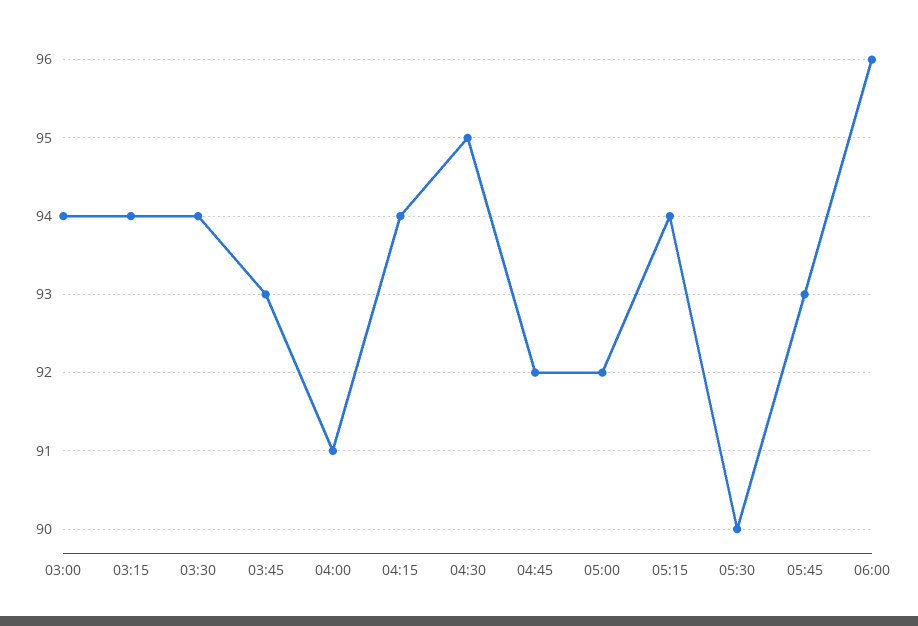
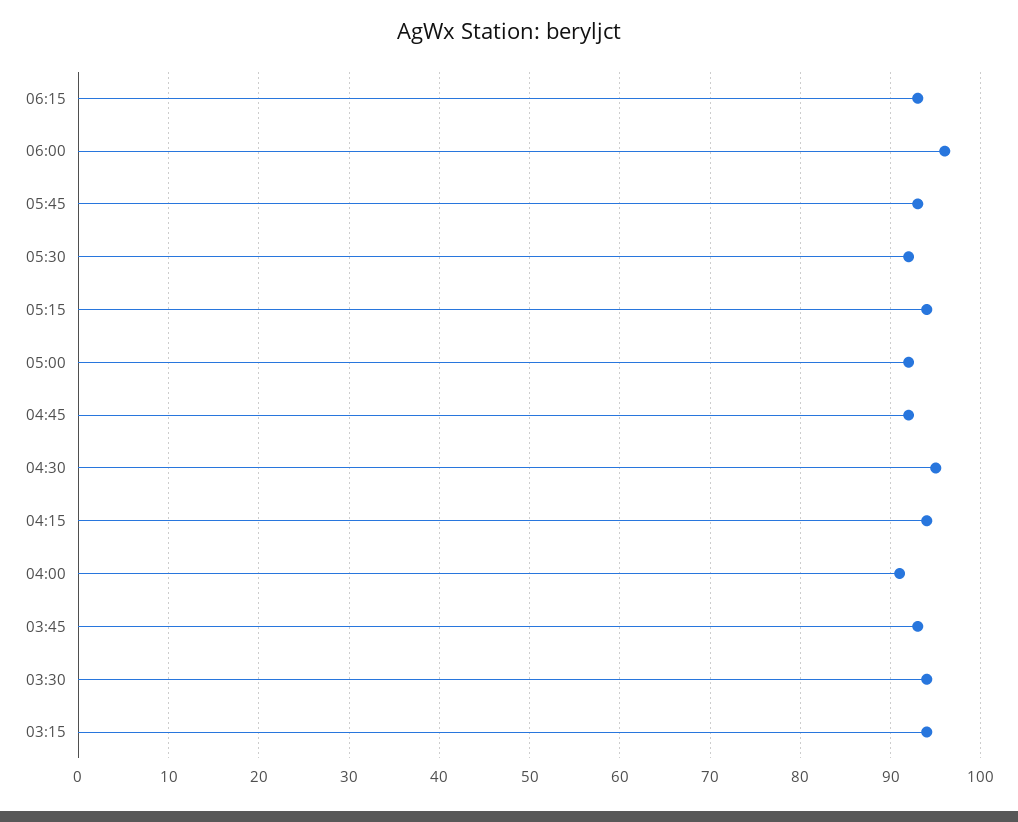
03:00: 94 -> none
05:30: 90 -> 92
06:15: none -> 93

